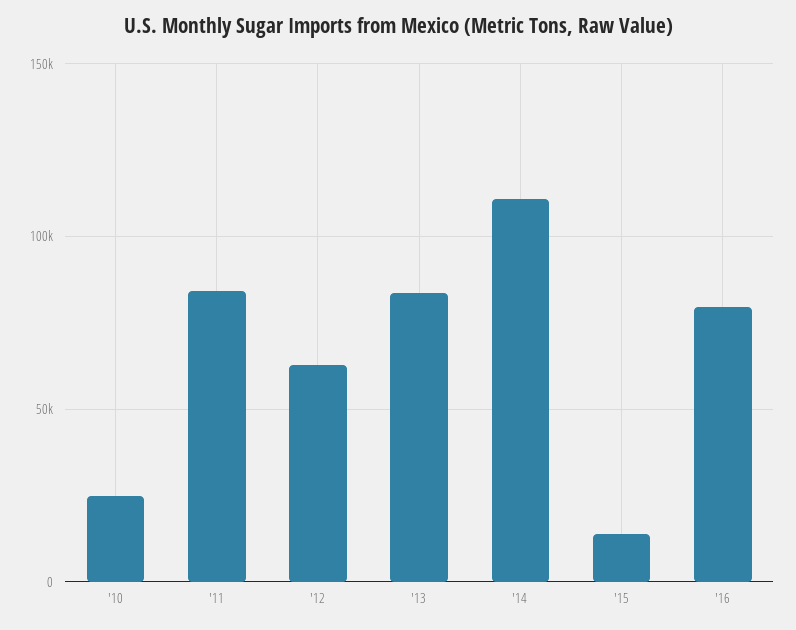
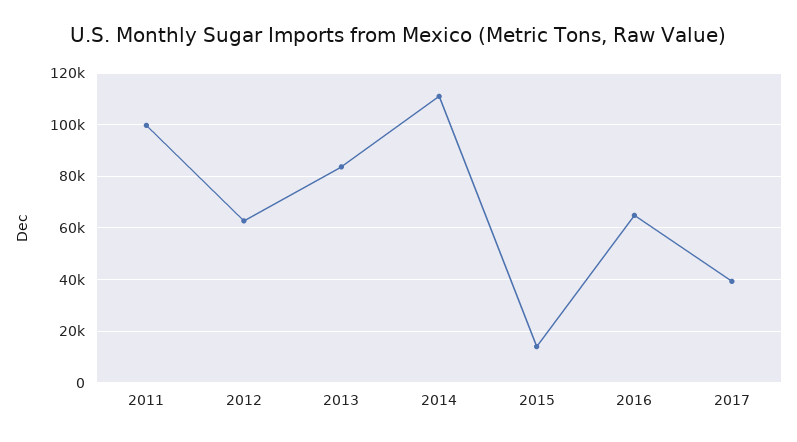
'10: 25000 -> none
'11: 85000 -> 100000
'16: 80000 -> 65000
2017: none -> 40000

